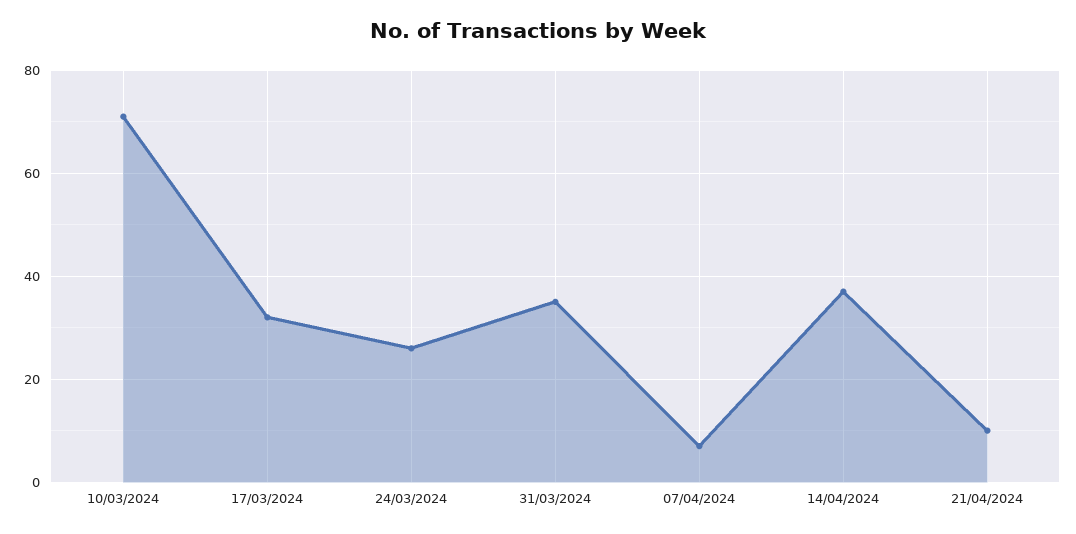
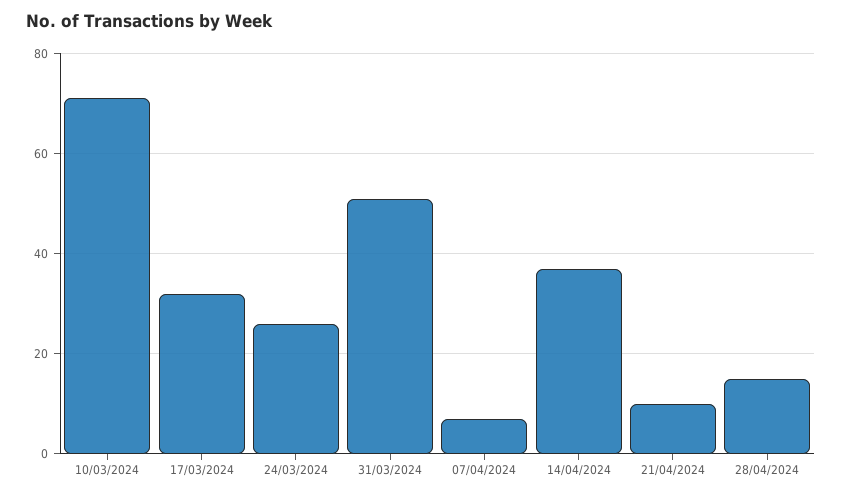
31/03/2024: 35 -> 50
28/04/2024: none -> 15

